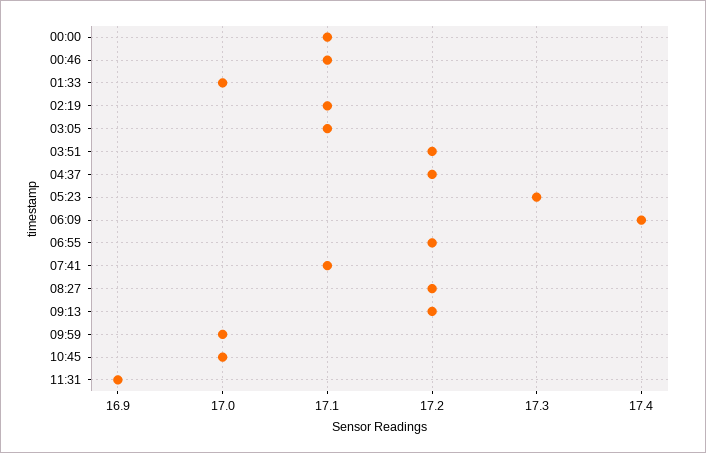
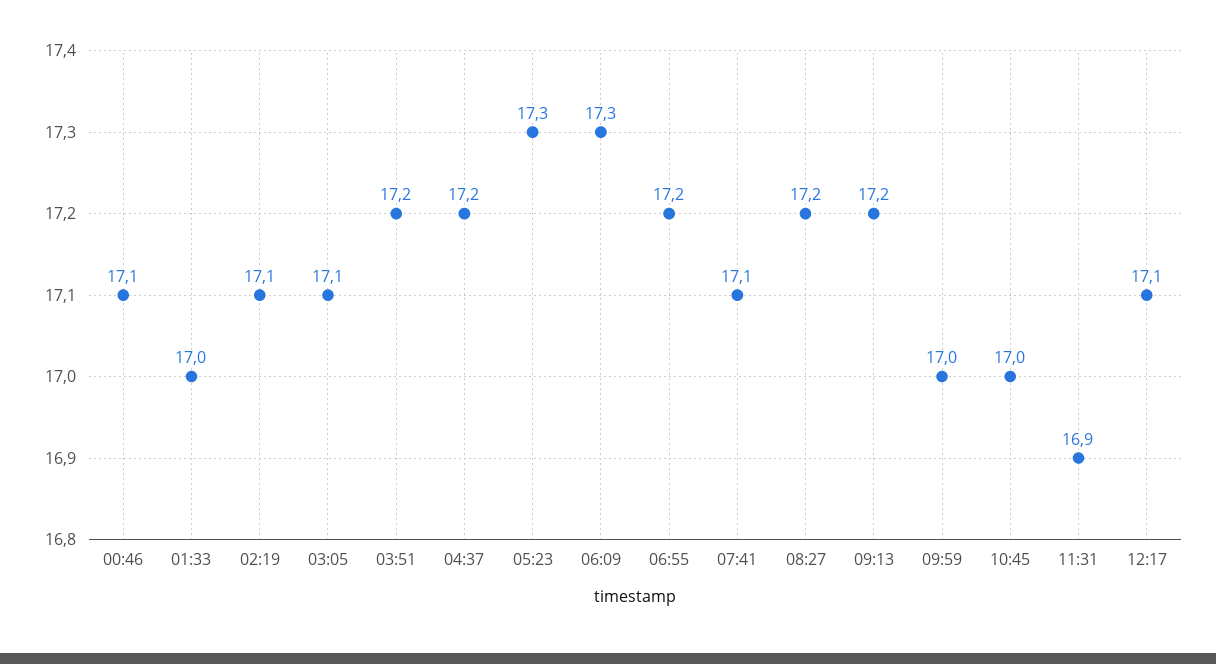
00:00: 17.1 -> none
06:09: 17.4 -> 17.3
12:17: none -> 17.1

